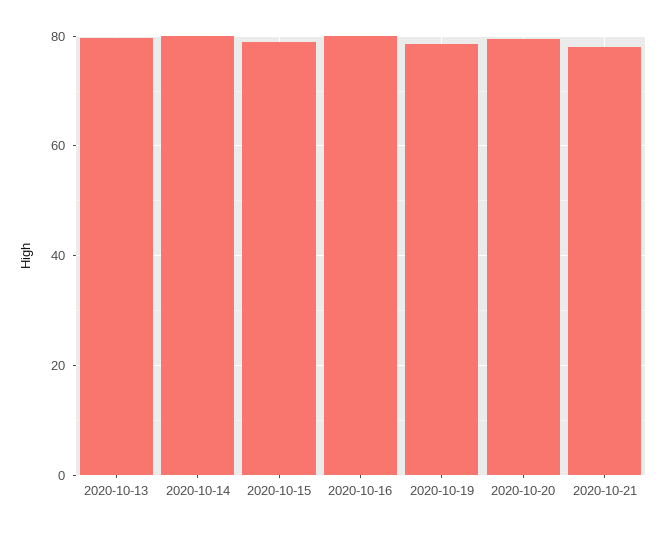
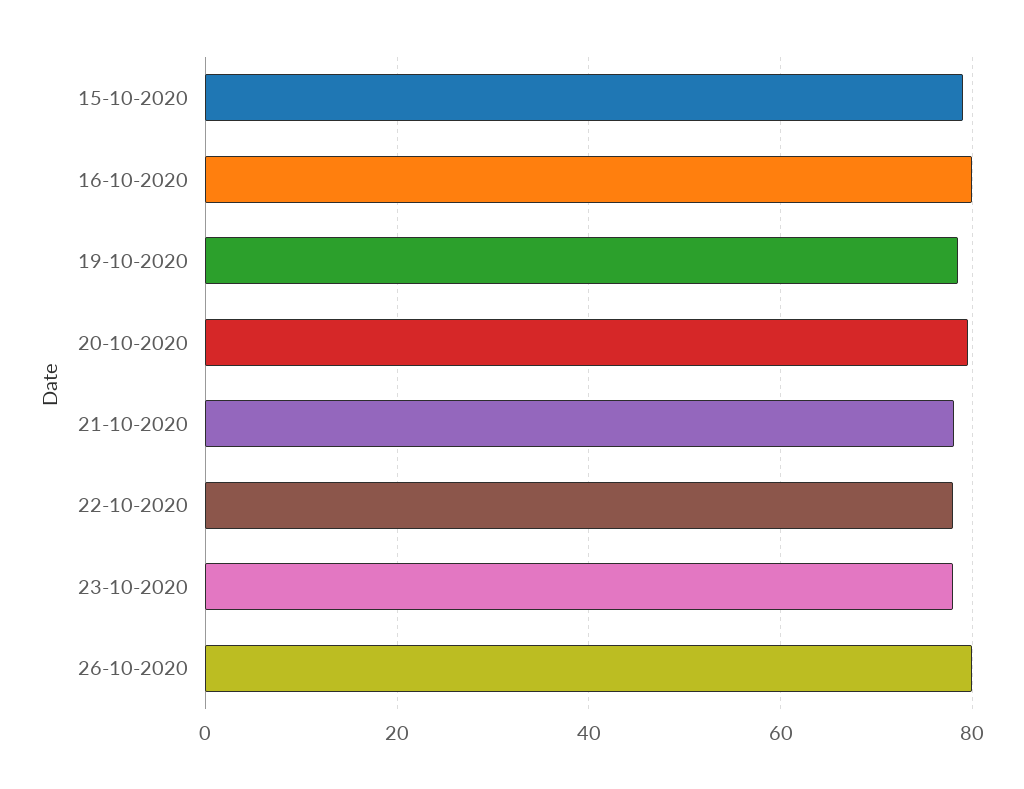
2020-10-13: 80 -> none
2020-10-14: 80 -> none
22-10-2020: none -> 78
23-10-2020: none -> 78
26-10-2020: none -> 80

